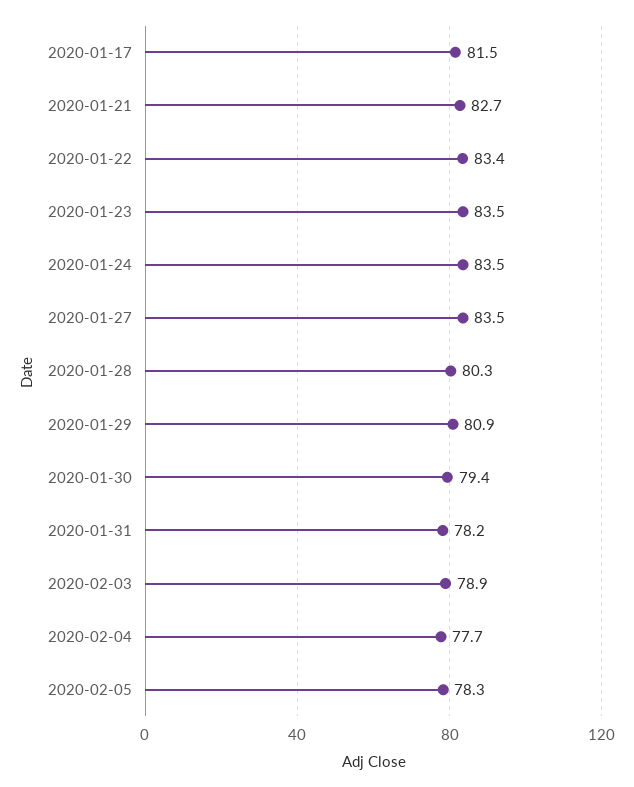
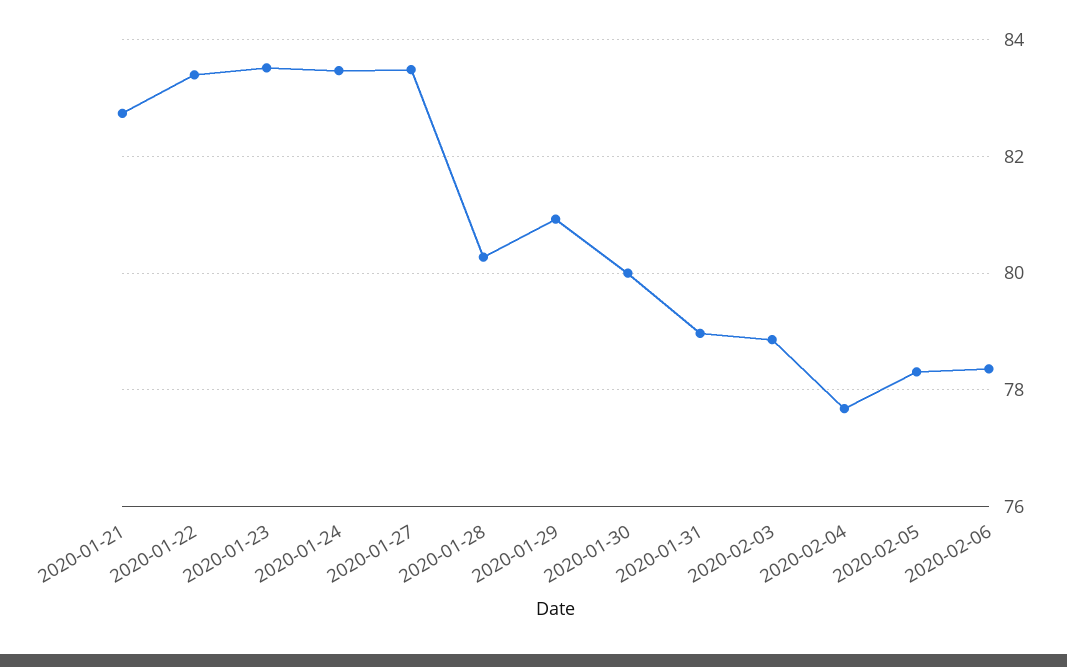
2020-01-17: 81.5 -> none
2020-01-30: 79.4 -> 80
2020-01-31: 78.2 -> 79
2020-02-06: none -> 78.4

